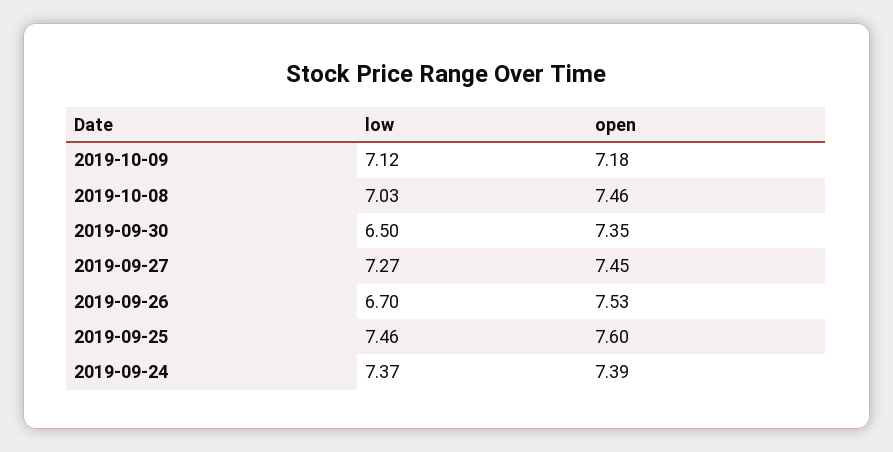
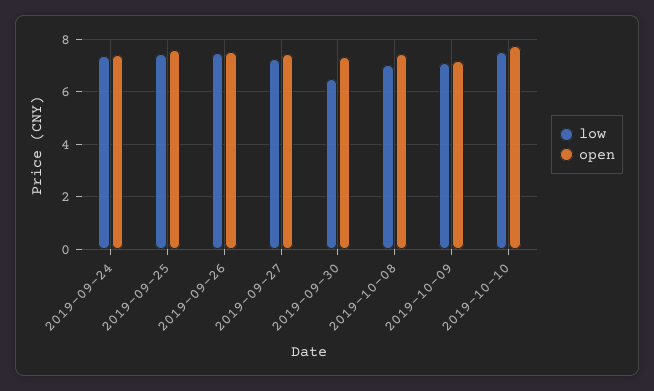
low, 2019-09-26: 6.7 -> 7.5
low, 2019-10-10: none -> 7.5
open, 2019-10-10: none -> 7.75

